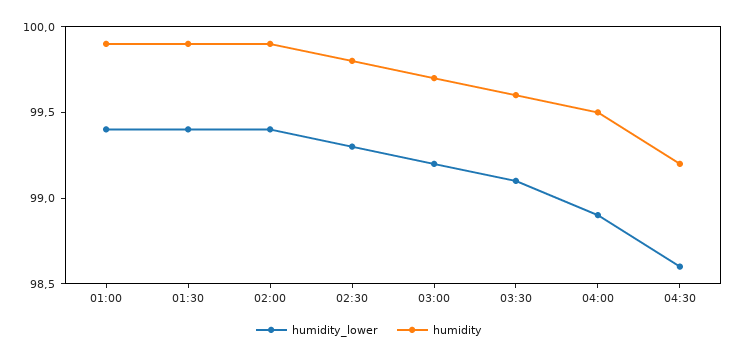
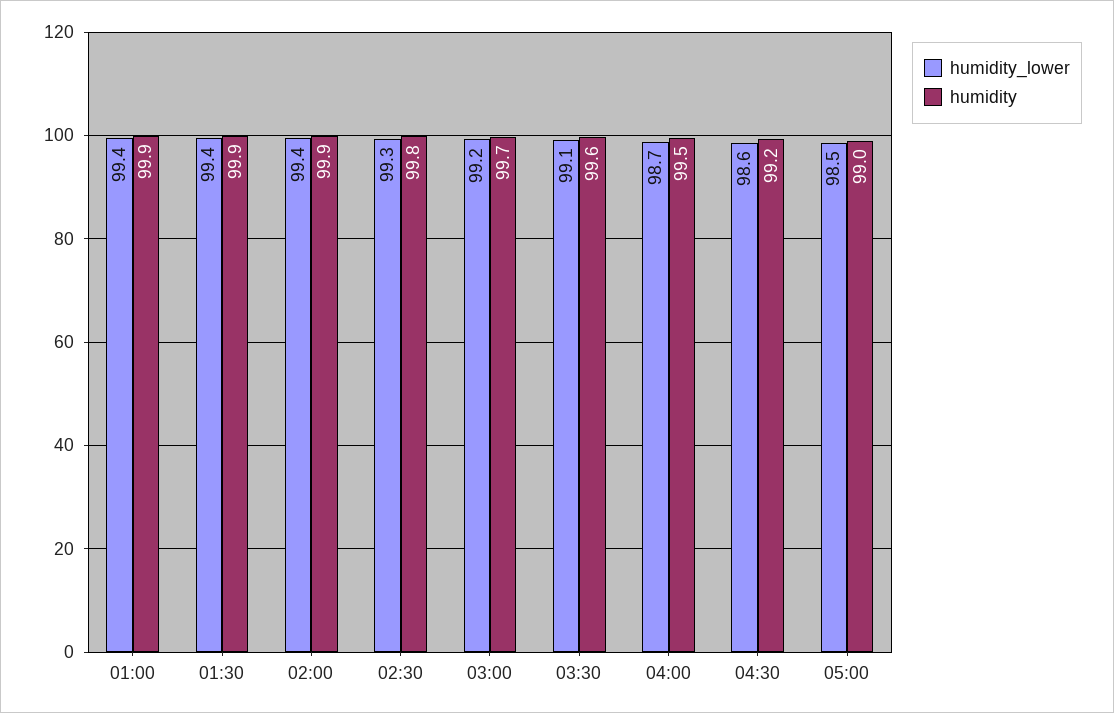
humidity_lower, 04:00: 98.9 -> 98.7
humidity_lower, 05:00: none -> 98.5
humidity, 05:00: none -> 99

